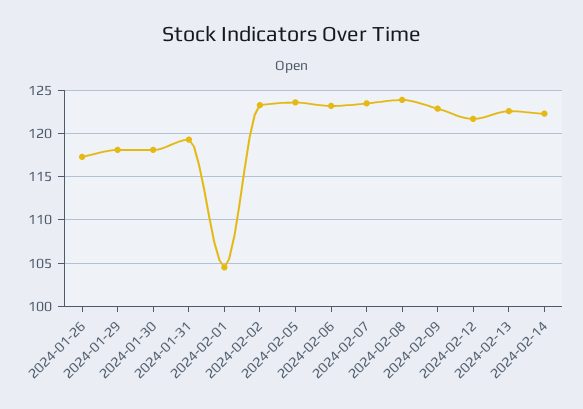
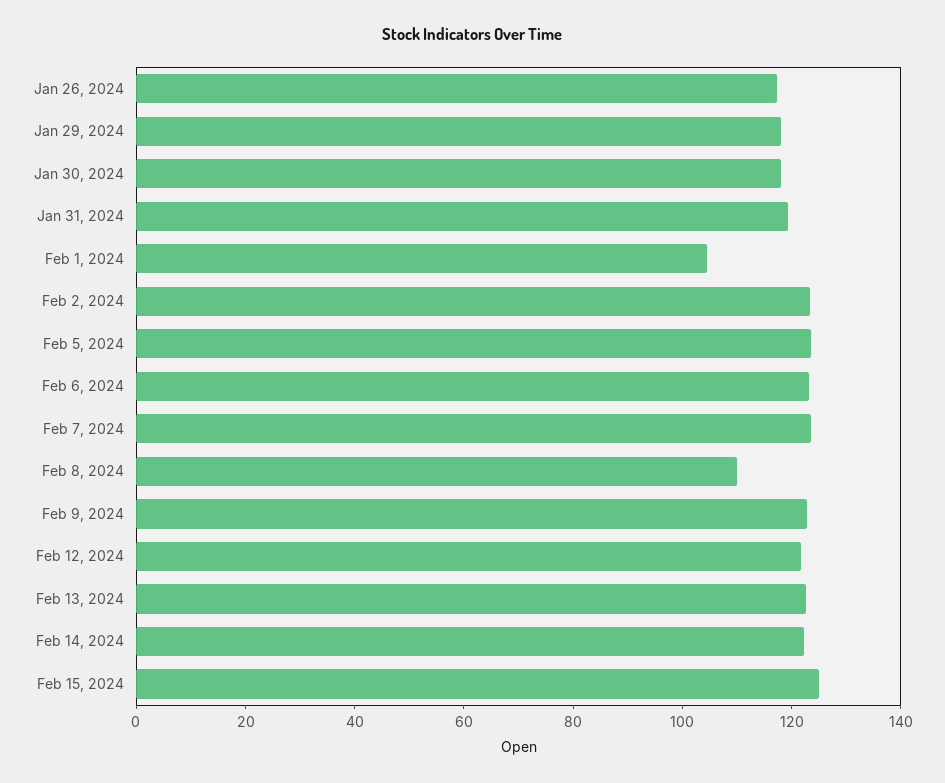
2024-02-08: 124 -> 110
Feb 15, 2024: none -> 125

